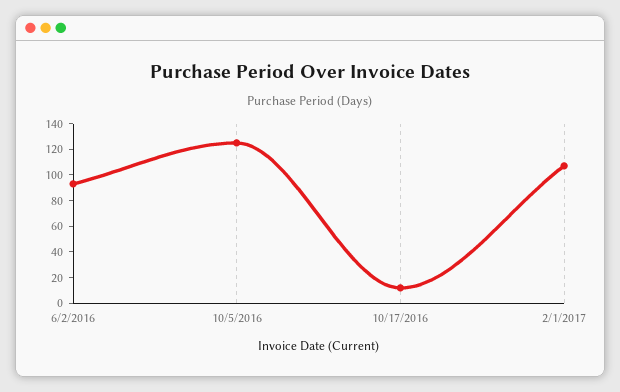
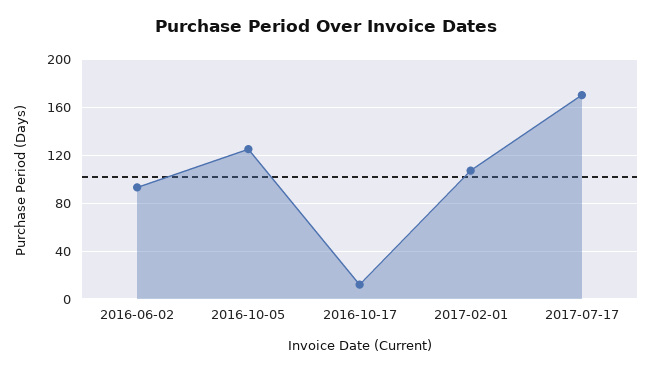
2017-07-17: none -> 170

